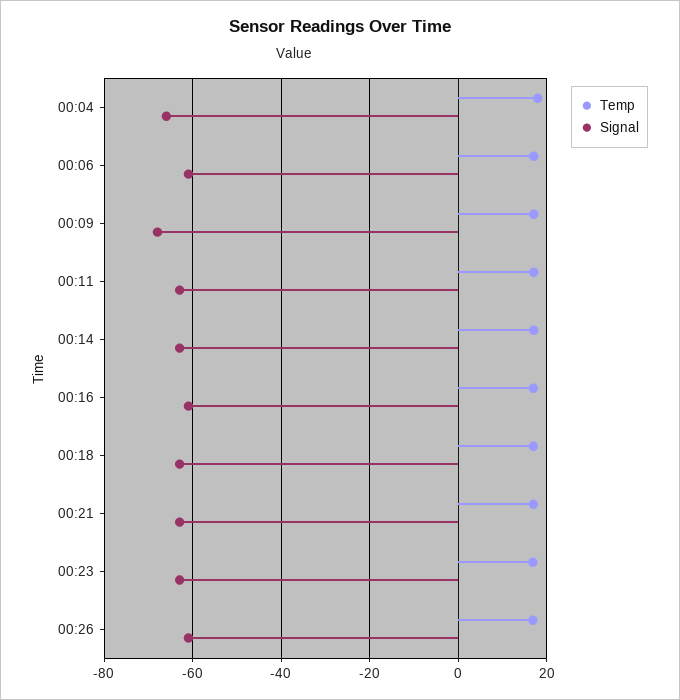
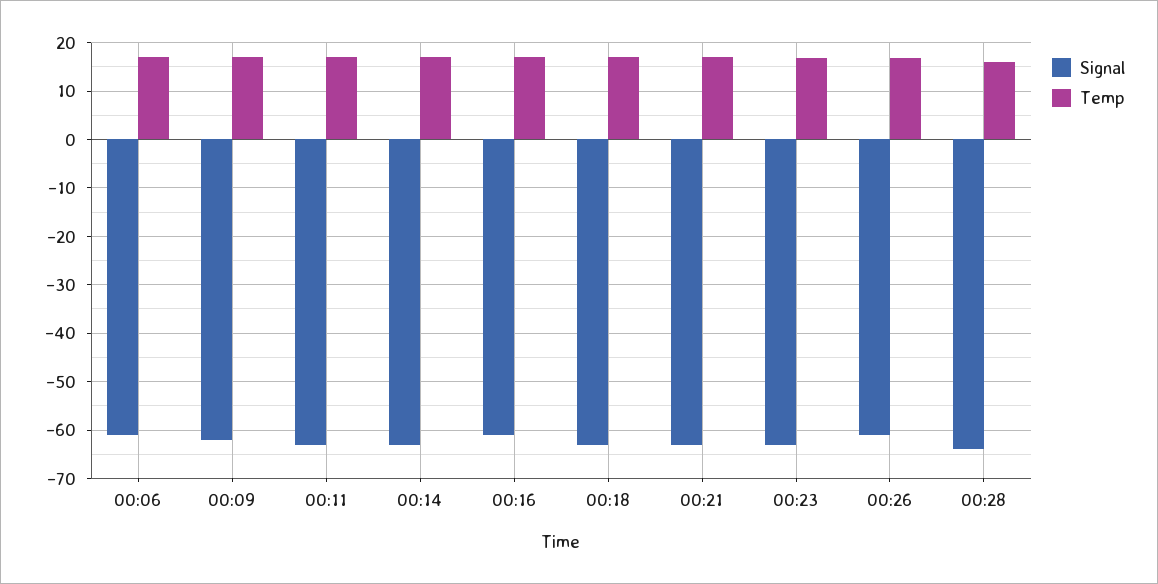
Temp, 00:04: 18 -> none
Signal, 00:04: -66 -> none
Signal, 00:09: -68 -> -62
Signal, 00:28: none -> -64
Temp, 00:28: none -> 16

